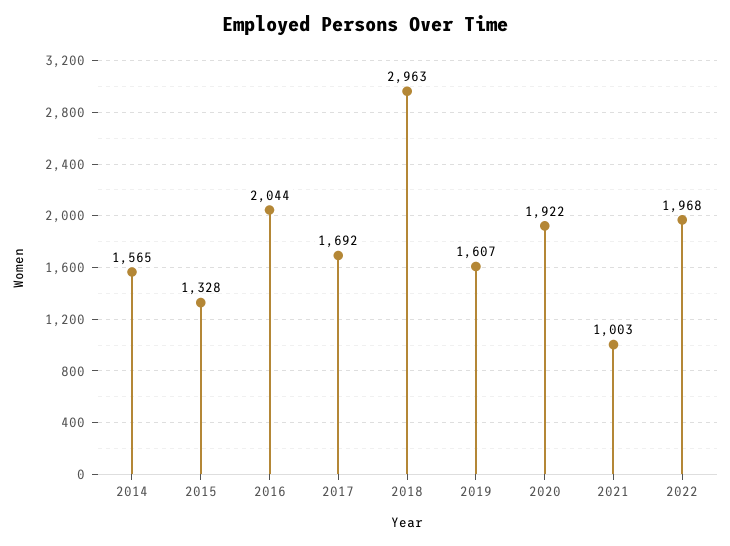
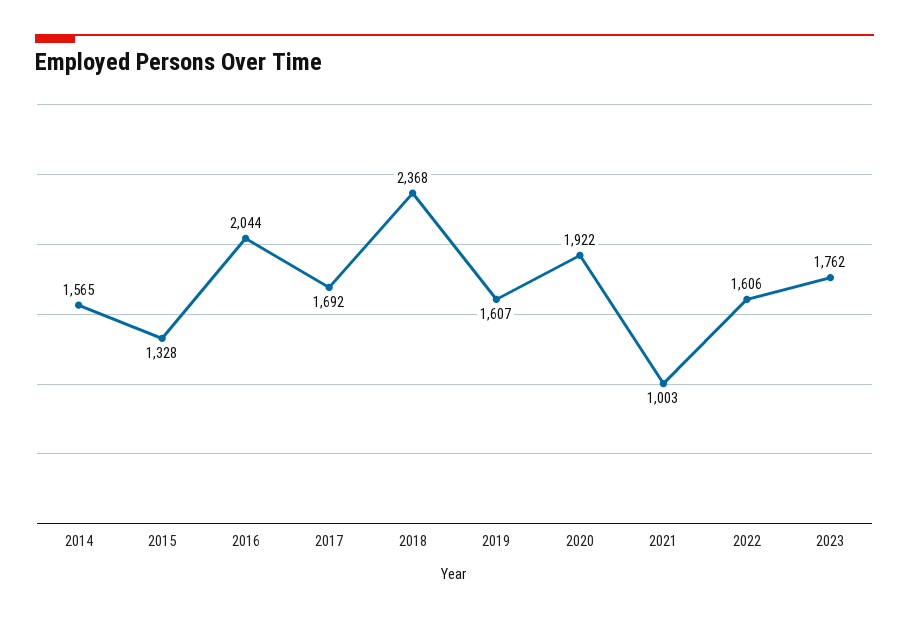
2018: 2963 -> 2368
2022: 1968 -> 1606
2023: none -> 1762

